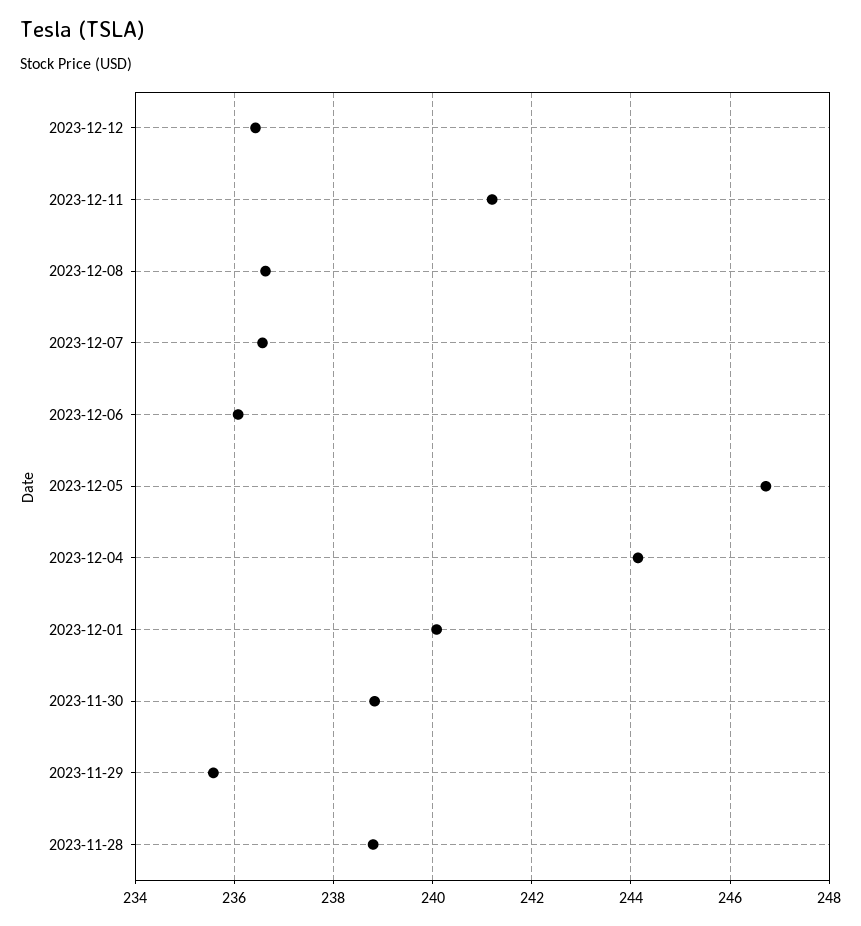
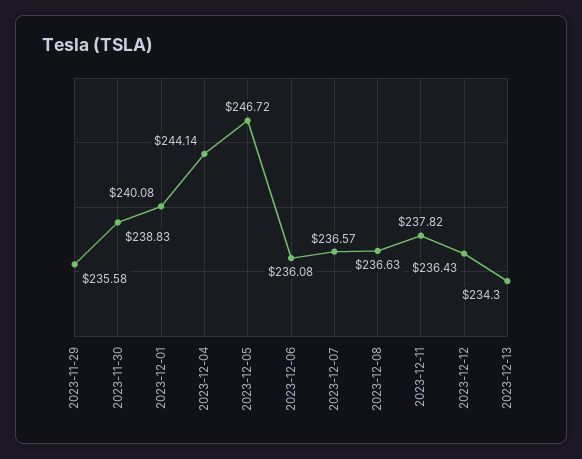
2023-12-11: 241.2 -> 237.82
2023-11-28: 238.8 -> none
2023-12-13: none -> 234.3

